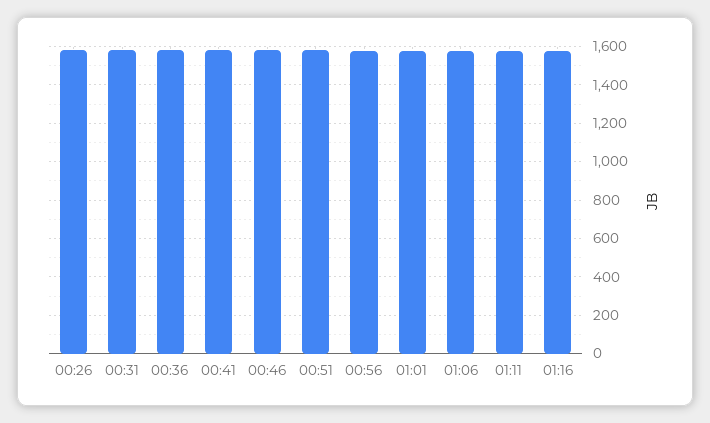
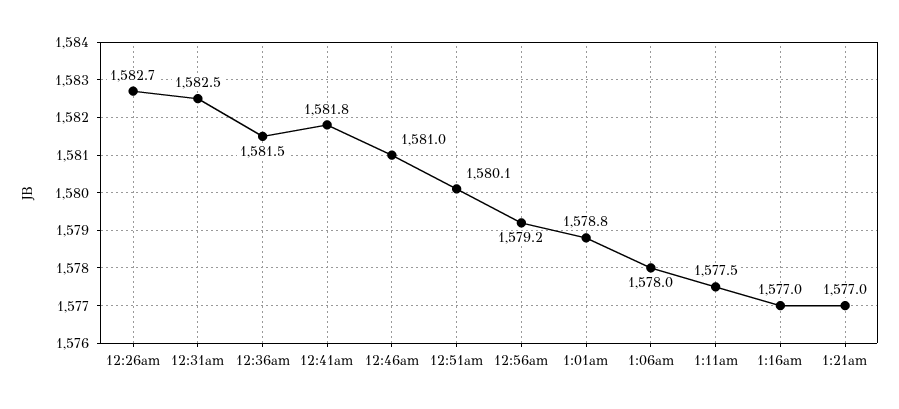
1:21am: none -> 1577

